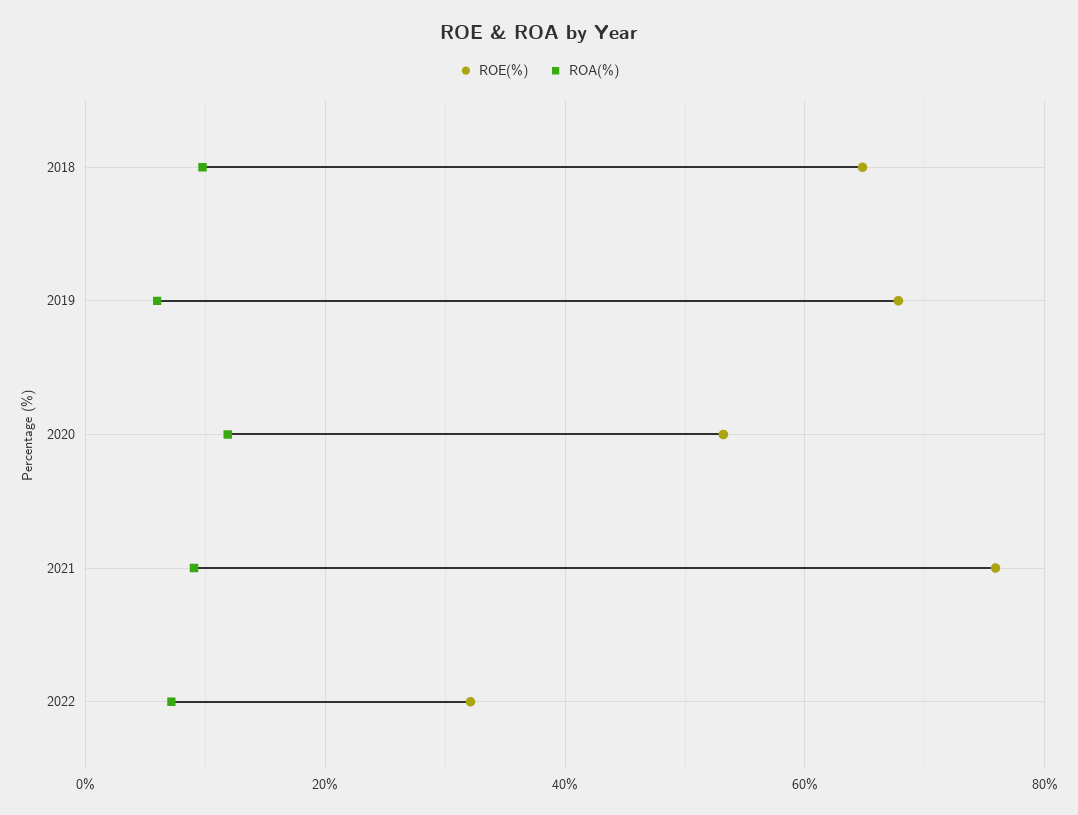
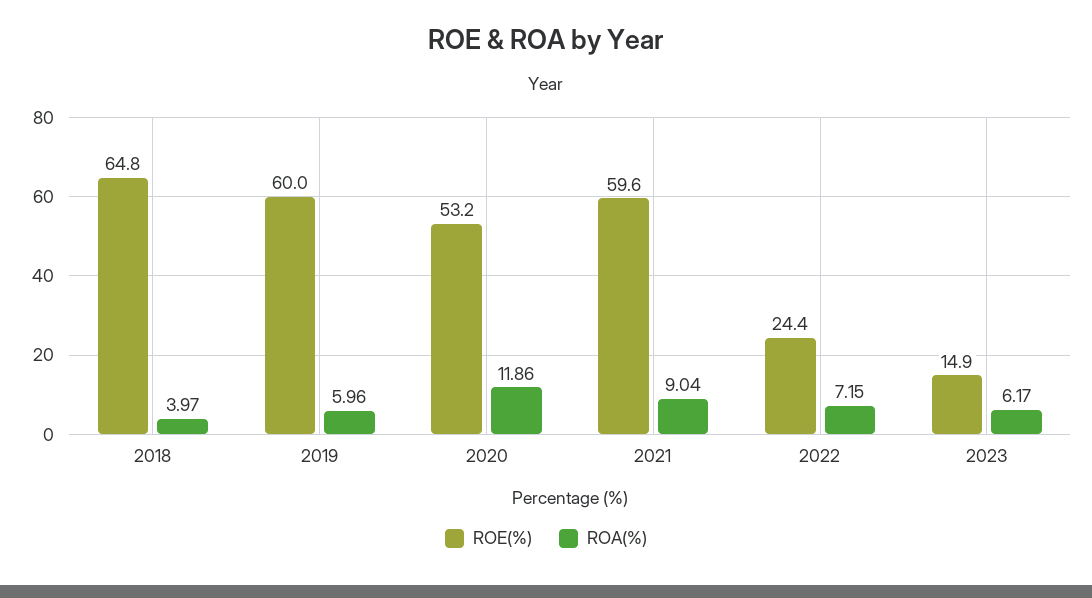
ROA(%), 2018: 10 -> 3.97
ROE(%), 2019: 68 -> 60
ROE(%), 2021: 76 -> 59.6
ROE(%), 2022: 32 -> 24.4
ROE(%), 2023: none -> 14.9
ROA(%), 2023: none -> 6.17

